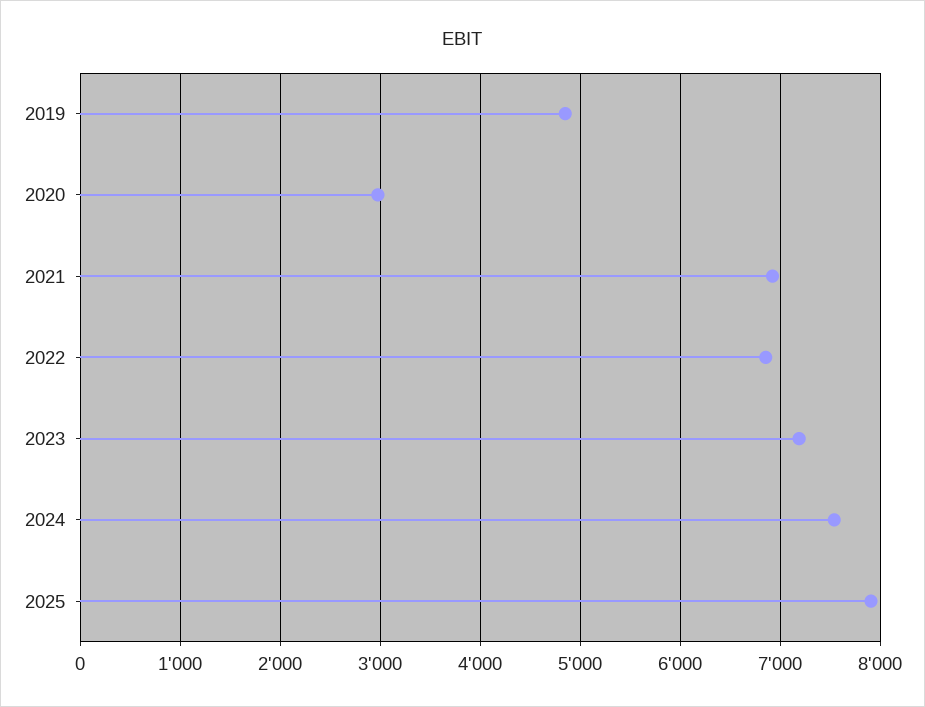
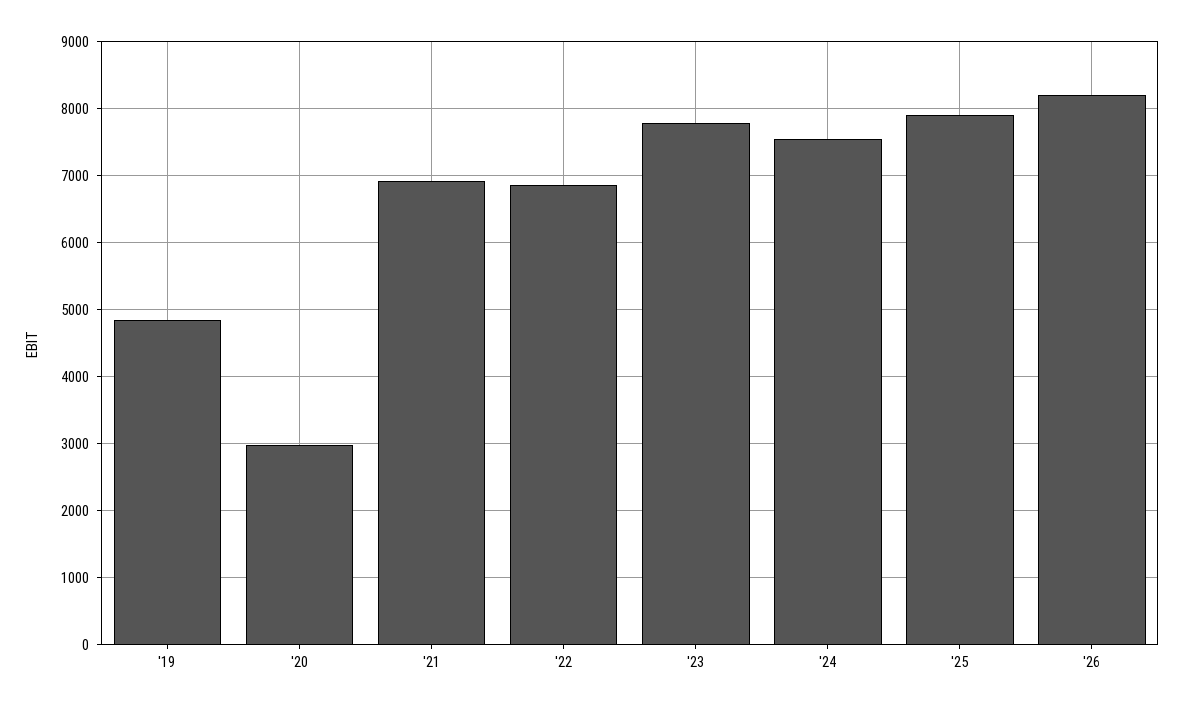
2023: 7200 -> 7800
'26: none -> 8200

